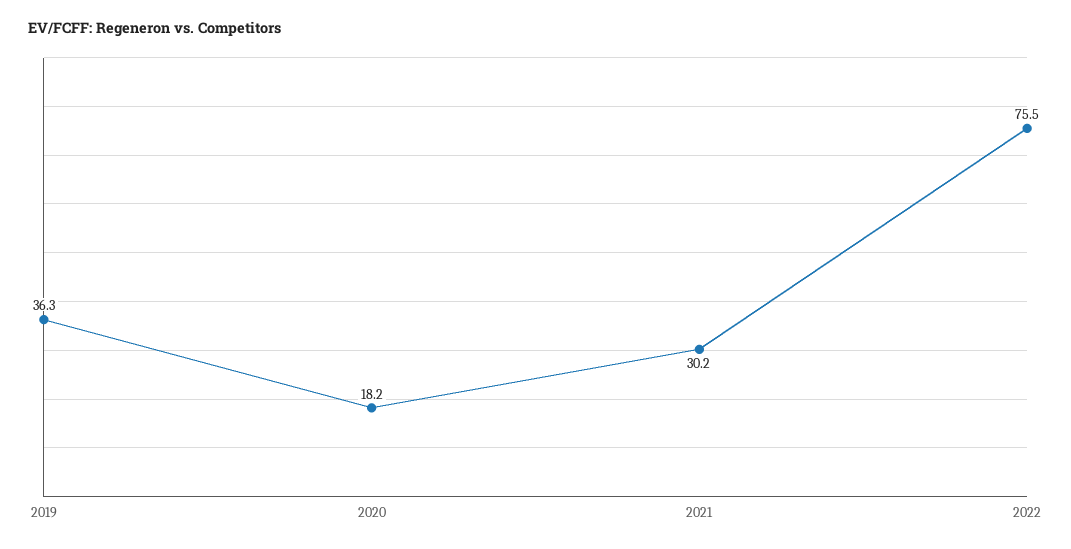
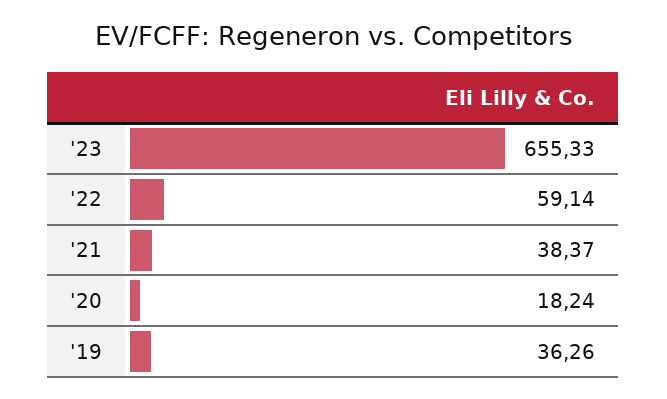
2021: 30.2 -> 38.37
2022: 75.5 -> 59.14
'23: none -> 655.33

